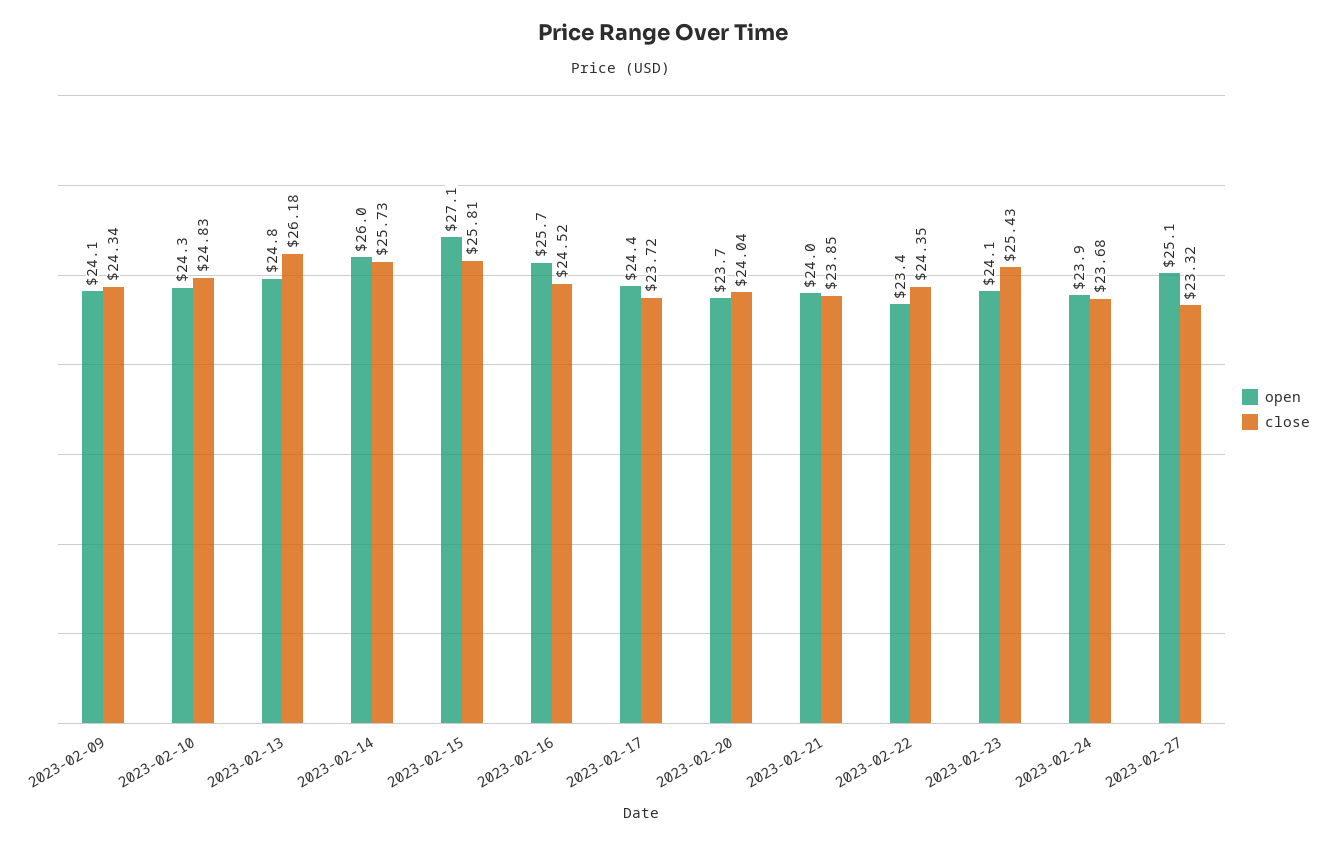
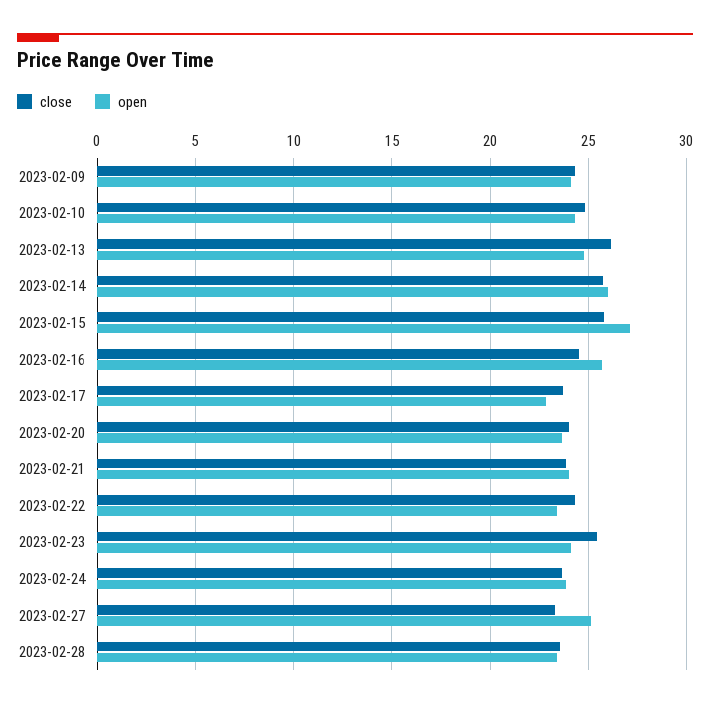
open, 2023-02-17: 24.4 -> 23
close, 2023-02-28: none -> 23.5
open, 2023-02-28: none -> 23.5

